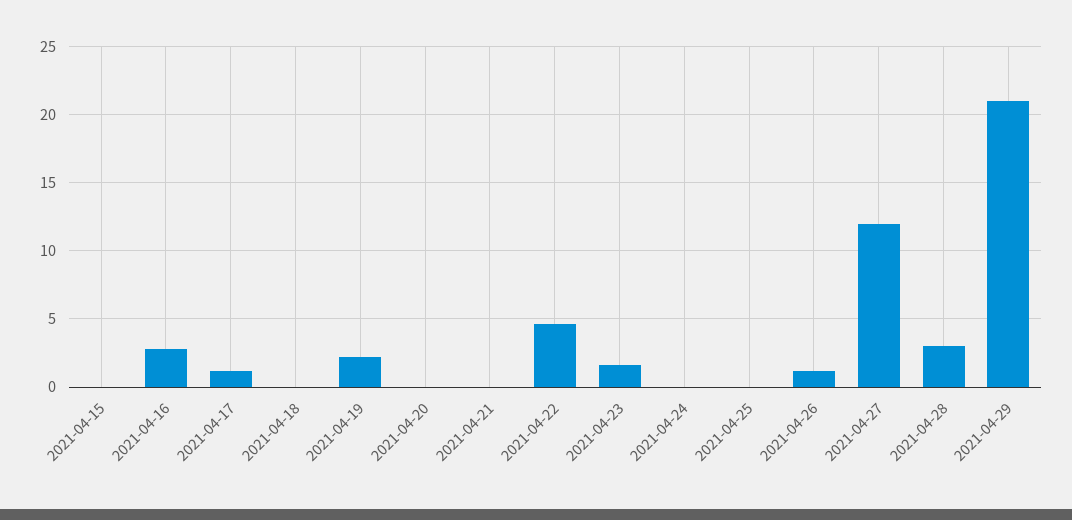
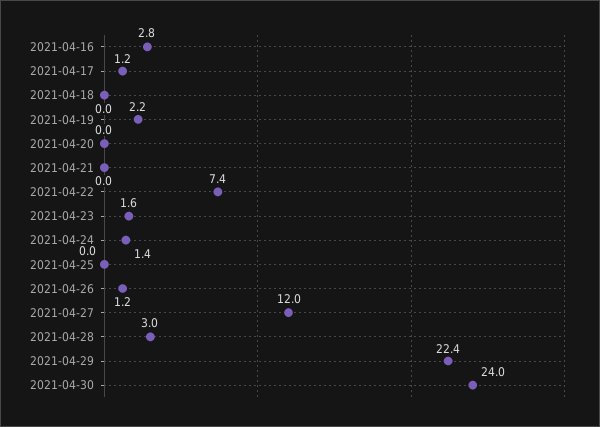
2021-04-15: 0 -> none
2021-04-22: 4.5 -> 7.4
2021-04-24: 0 -> 1.4
2021-04-29: 21 -> 22.4
2021-04-30: none -> 24

